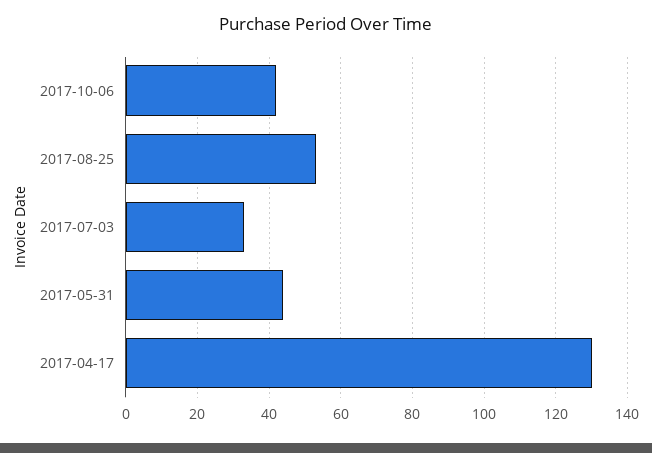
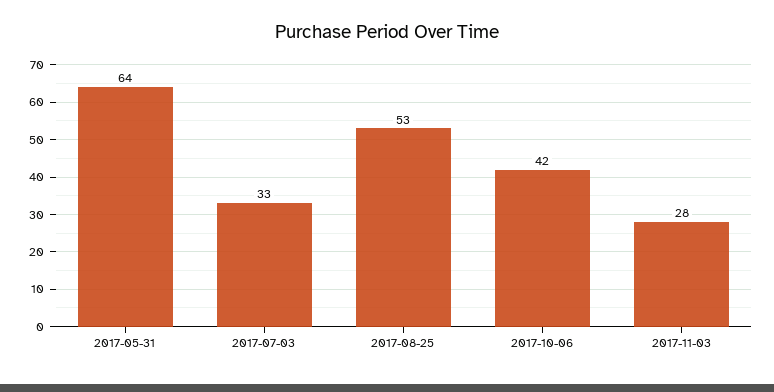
2017-05-31: 45 -> 64
2017-04-17: 130 -> none
2017-11-03: none -> 28

